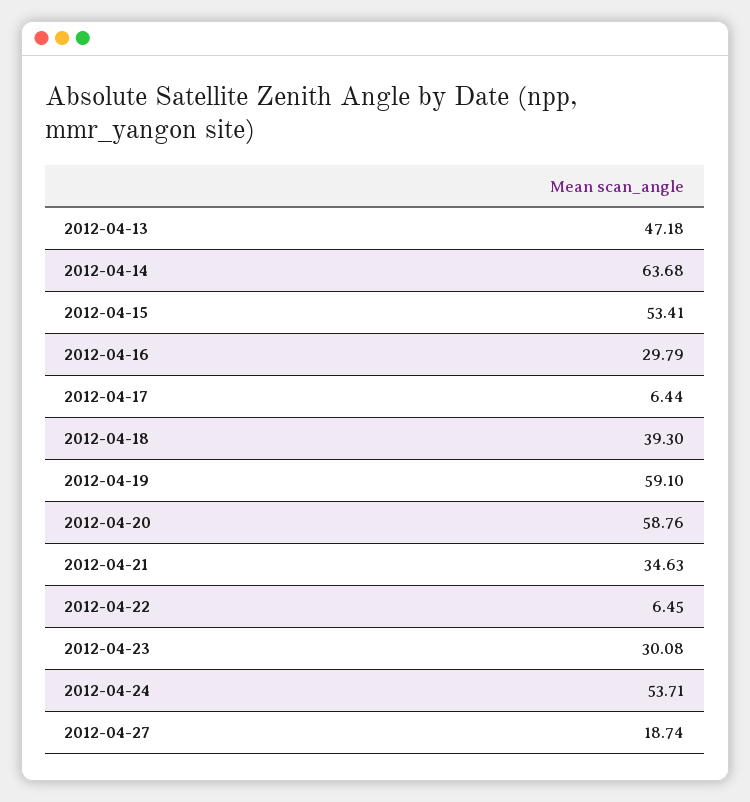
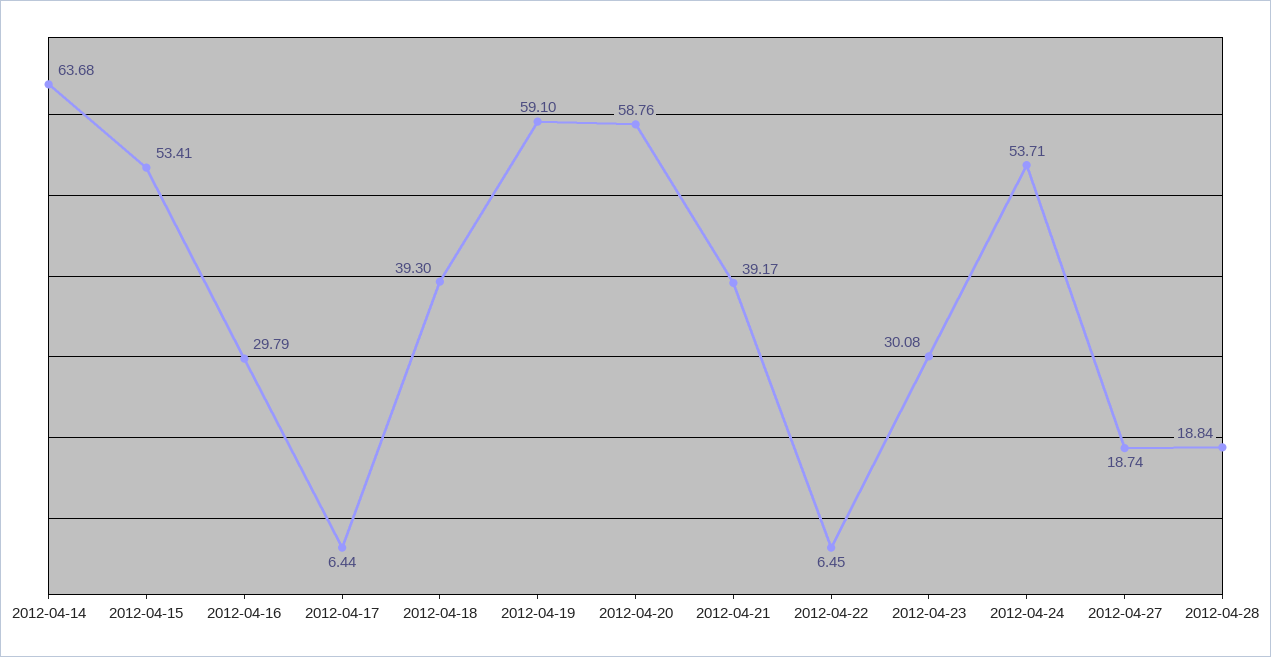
2012-04-13: 47.18 -> none
2012-04-21: 34.63 -> 39.17
2012-04-28: none -> 18.84

